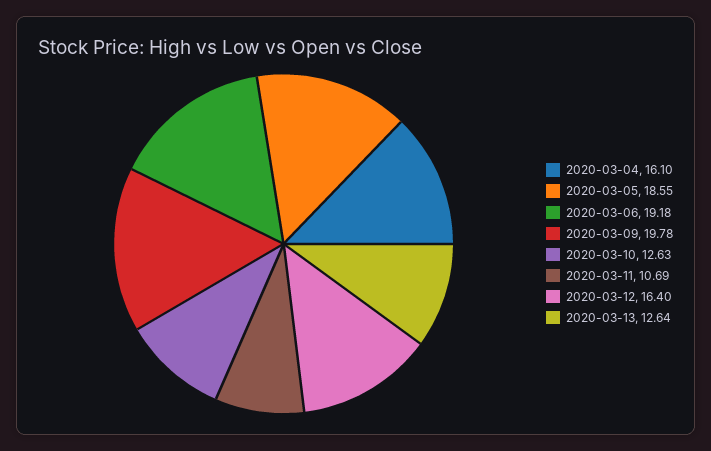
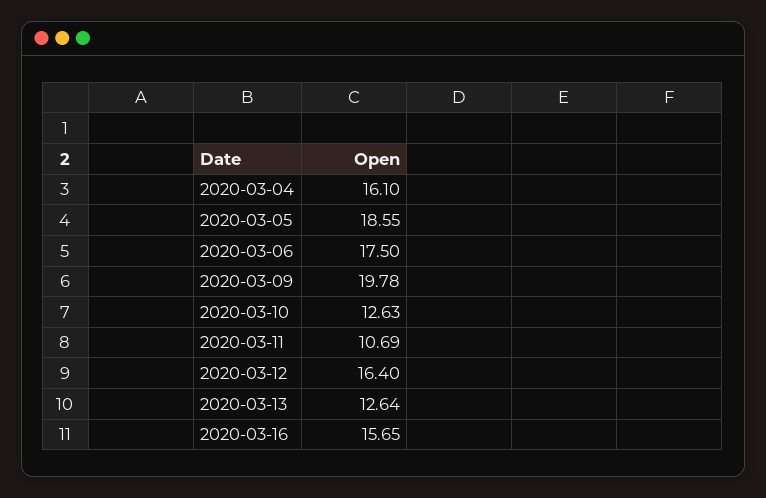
2020-03-06: 19.18 -> 17.5
2020-03-16: none -> 15.65

